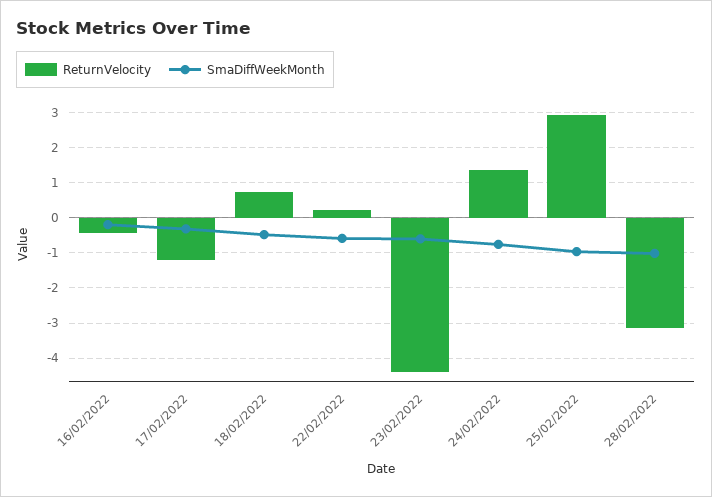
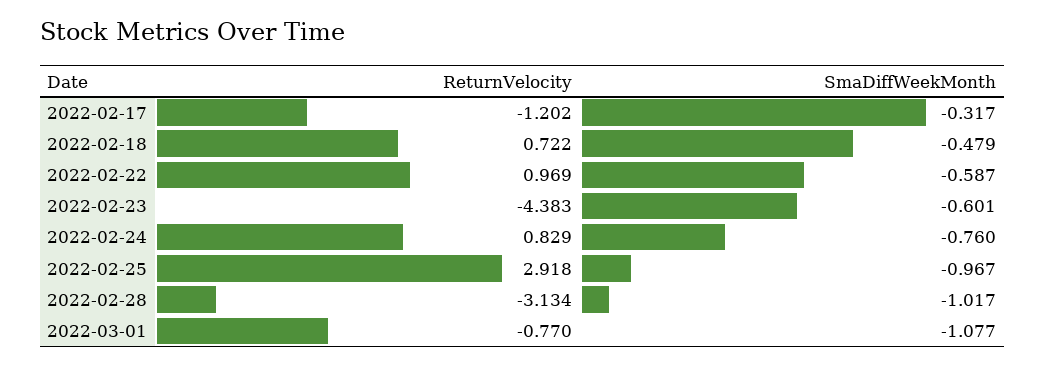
ReturnVelocity, 16/02/2022: -0.4 -> none
SmaDiffWeekMonth, 16/02/2022: -0.2 -> none
ReturnVelocity, 22/02/2022: 0.2 -> 0.969
ReturnVelocity, 24/02/2022: 1.4 -> 0.829
ReturnVelocity, 2022-03-01: none -> -0.77
SmaDiffWeekMonth, 2022-03-01: none -> -1.077

